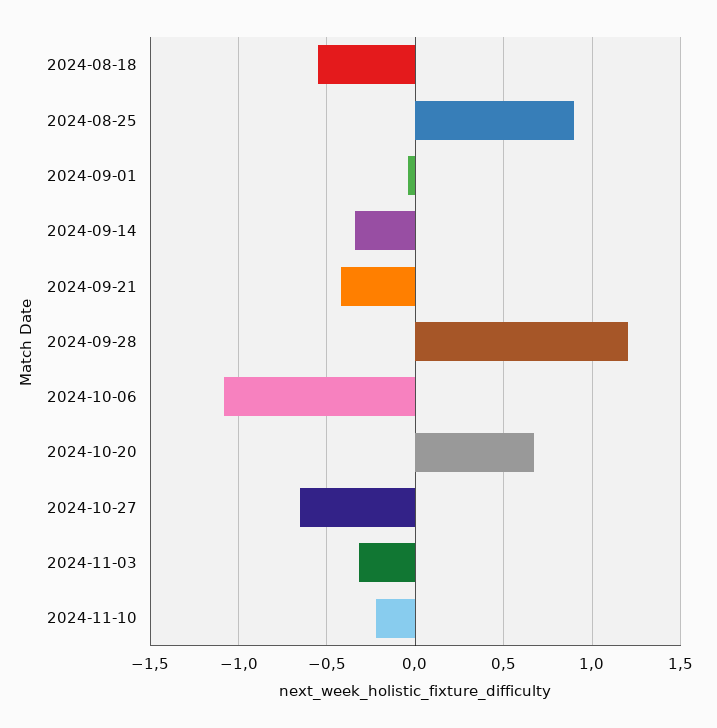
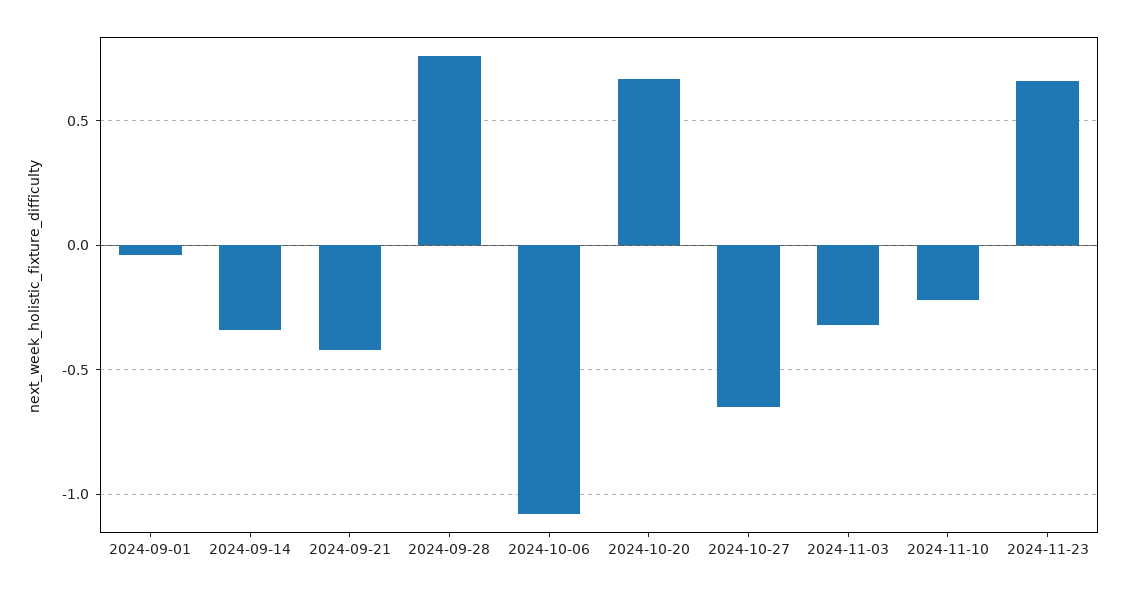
2024-08-18: -0.55 -> none
2024-08-25: 0.9 -> none
2024-09-28: 1.2 -> 0.75
2024-11-23: none -> 0.65

